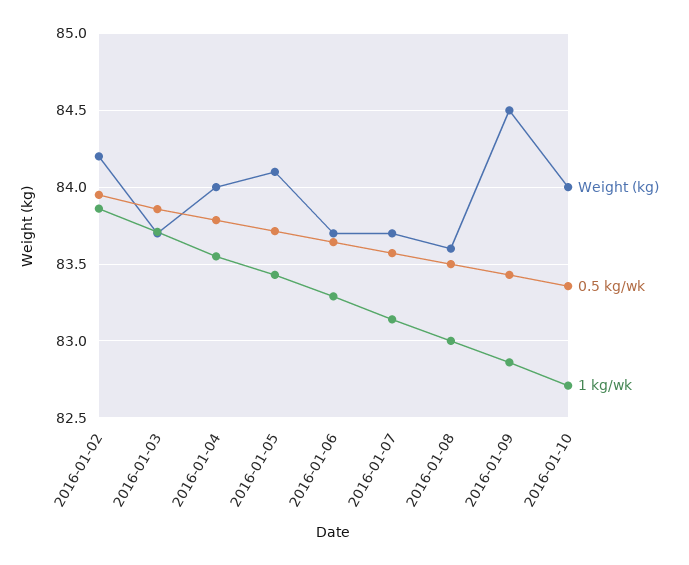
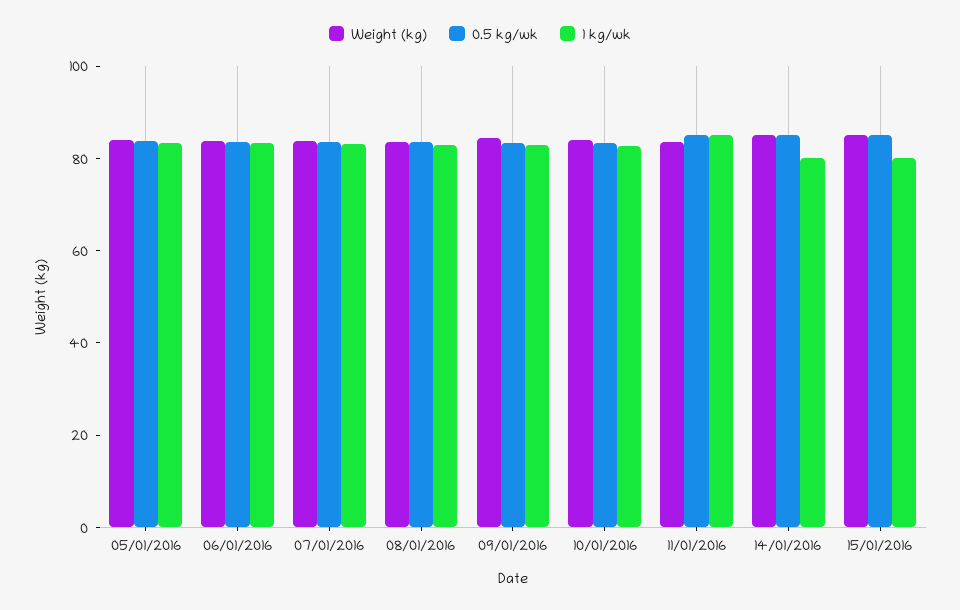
Weight (kg), 2016-01-02: 84.2 -> none
0.5 kg/wk, 2016-01-02: 83.95 -> none
1 kg/wk, 2016-01-02: 83.85 -> none
Weight (kg), 2016-01-03: 83.7 -> none
0.5 kg/wk, 2016-01-03: 83.85 -> none
1 kg/wk, 2016-01-03: 83.7 -> none
Weight (kg), 2016-01-04: 84 -> none
0.5 kg/wk, 2016-01-04: 83.8 -> none
1 kg/wk, 2016-01-04: 83.55 -> none
Weight (kg), 11/01/2016: none -> 85
0.5 kg/wk, 11/01/2016: none -> 85
1 kg/wk, 11/01/2016: none -> 85
Weight (kg), 14/01/2016: none -> 85
0.5 kg/wk, 14/01/2016: none -> 85
1 kg/wk, 14/01/2016: none -> 80
Weight (kg), 15/01/2016: none -> 85
0.5 kg/wk, 15/01/2016: none -> 85
1 kg/wk, 15/01/2016: none -> 80

